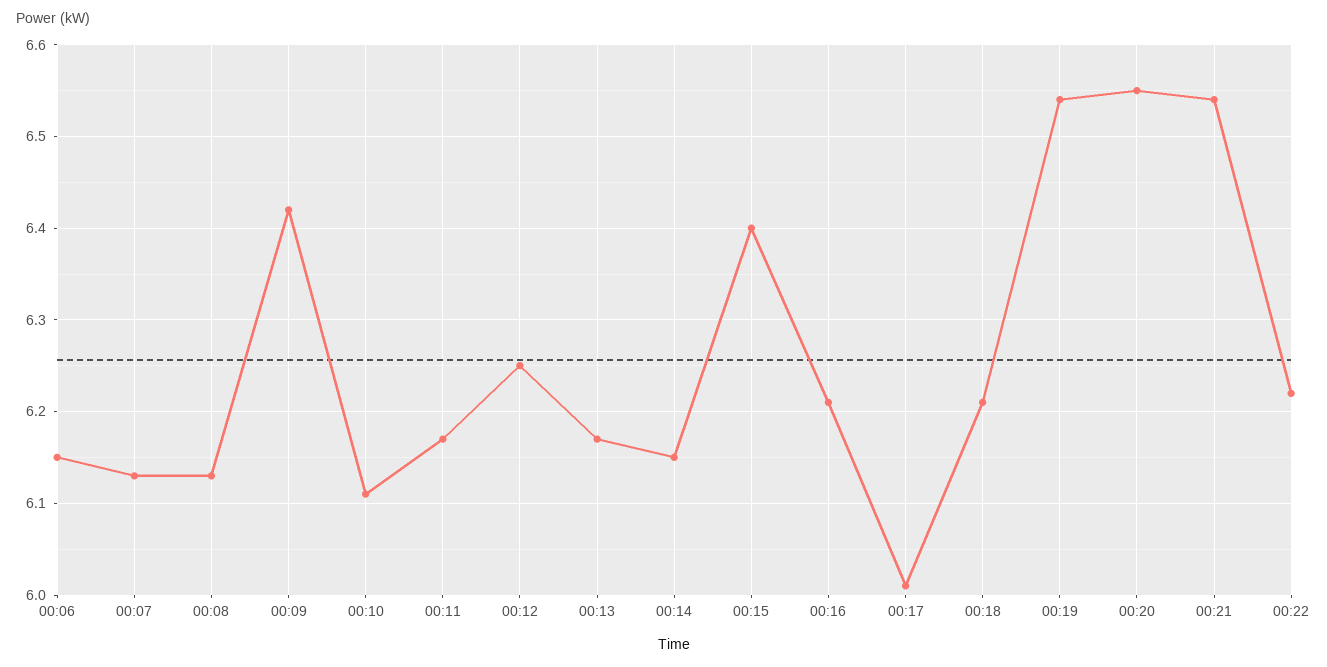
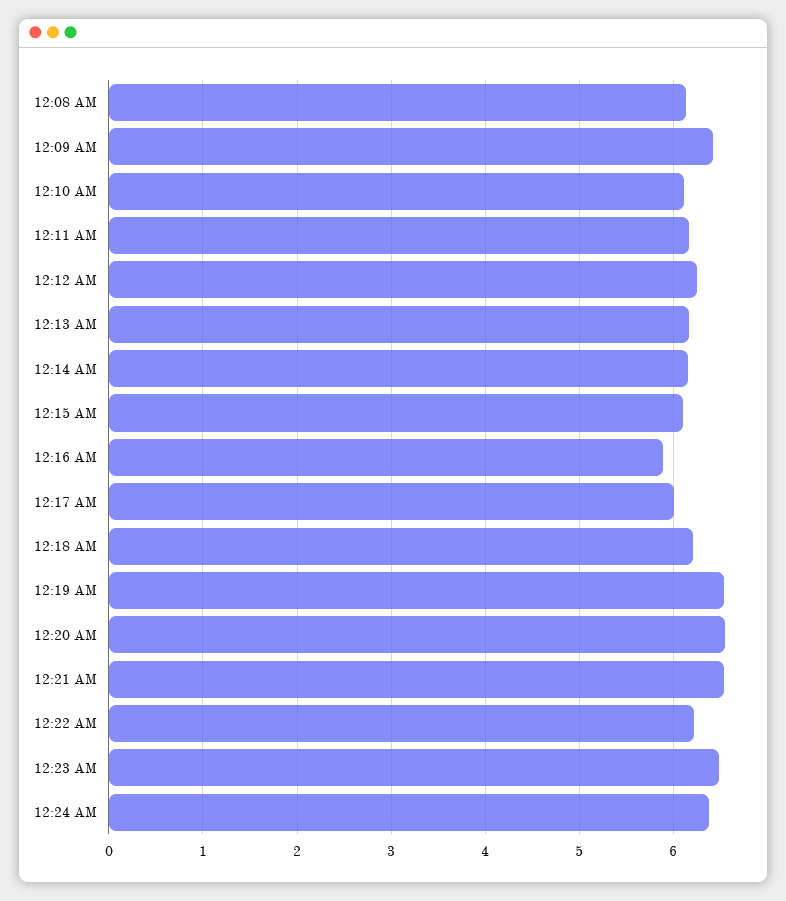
00:06: 6.15 -> none
00:07: 6.13 -> none
00:15: 6.4 -> 6.1
00:16: 6.21 -> 5.9
12:23 AM: none -> 6.5
12:24 AM: none -> 6.4

